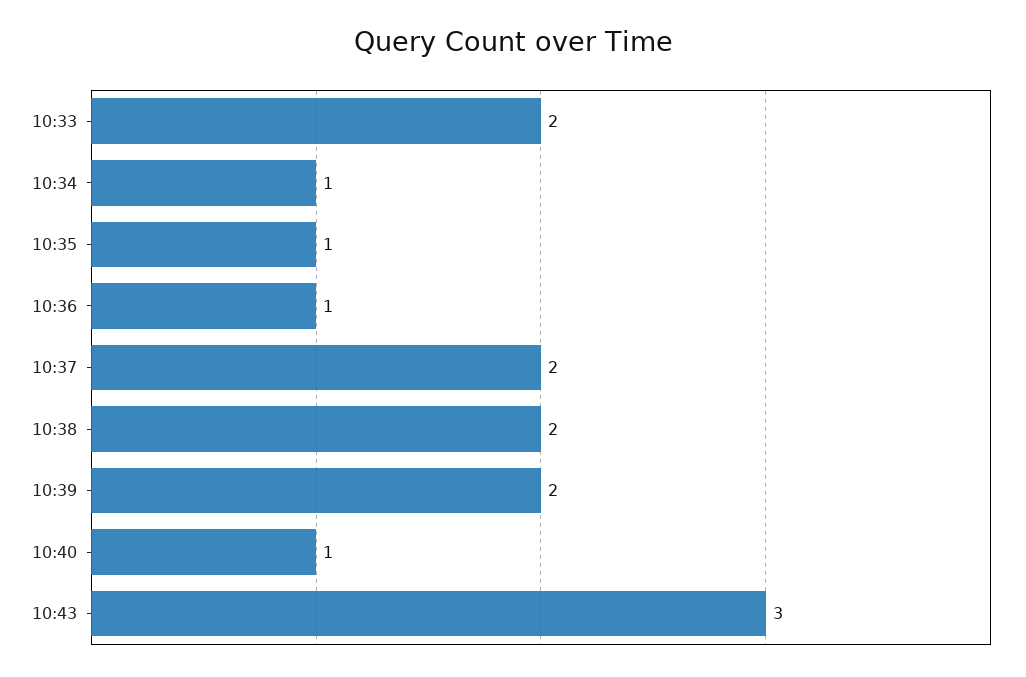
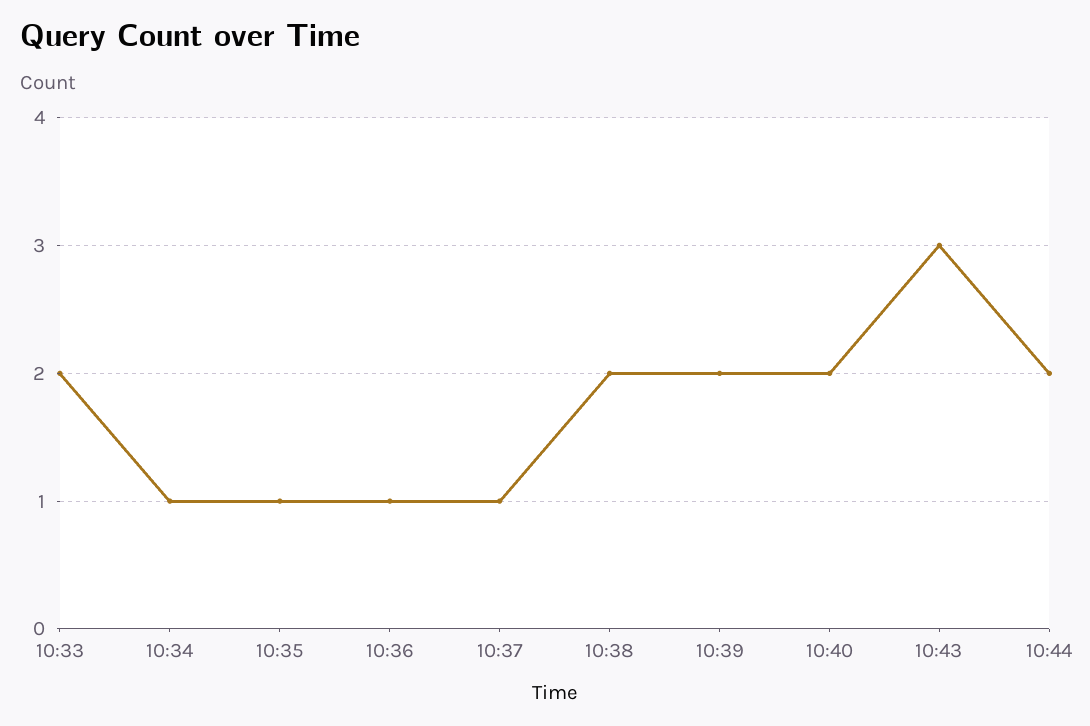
10:37: 2 -> 1
10:40: 1 -> 2
10:44: none -> 2

